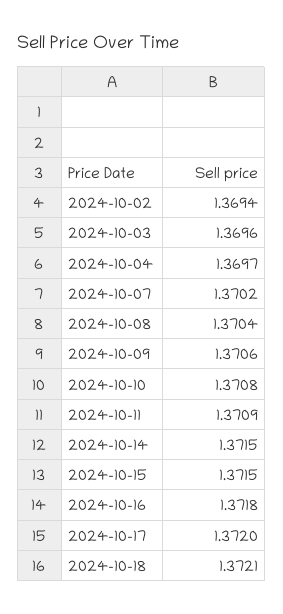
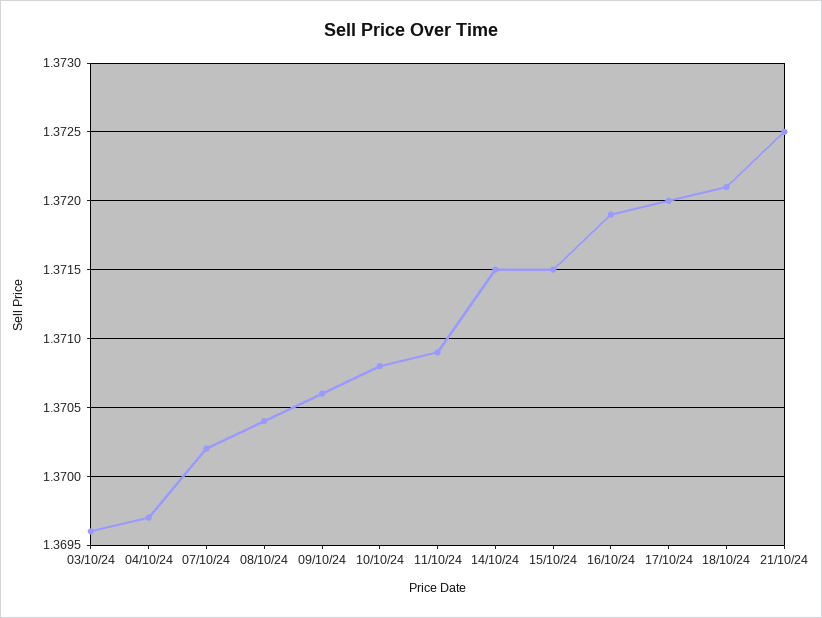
2024-10-02: 1.3694 -> none
2024-10-16: 1.3718 -> 1.3719
21/10/24: none -> 1.3725

